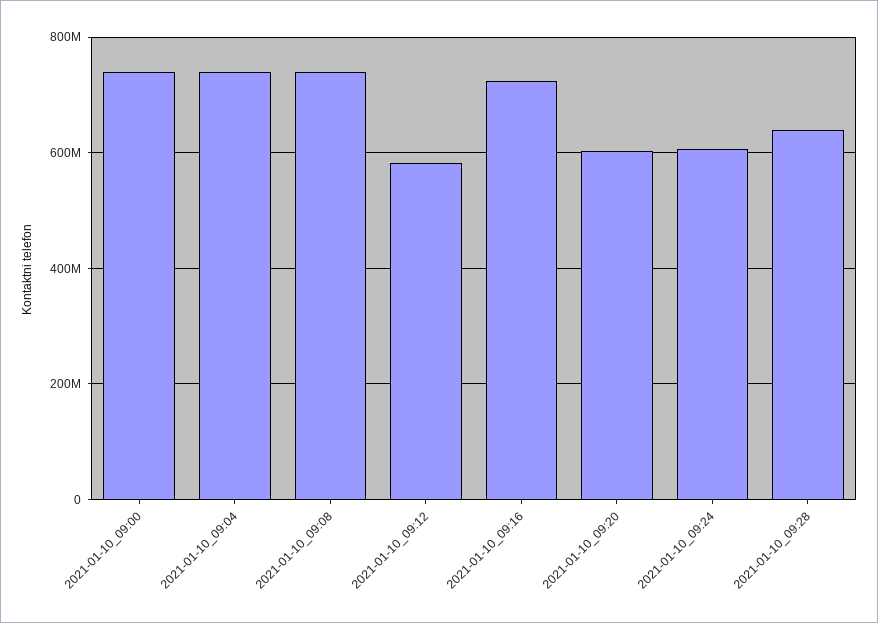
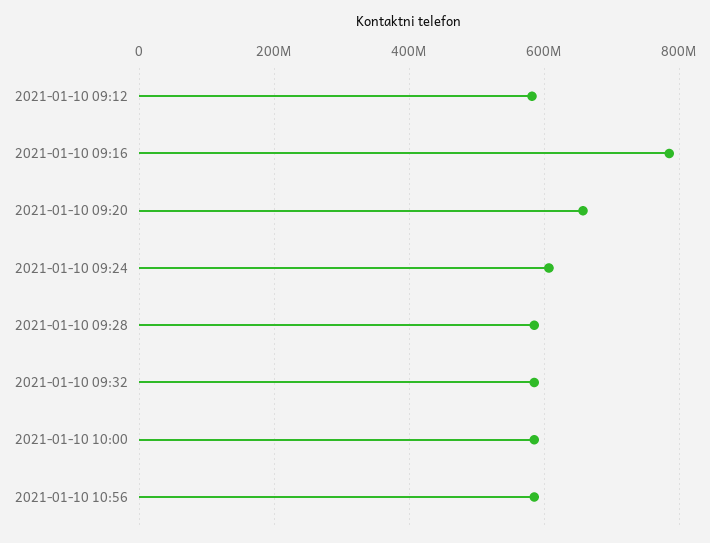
2021-01-10_09:00: 740000000 -> none
2021-01-10_09:04: 740000000 -> none
2021-01-10_09:08: 740000000 -> none
2021-01-10_09:16: 720000000 -> 780000000
2021-01-10_09:20: 600000000 -> 660000000
2021-01-10_09:28: 640000000 -> 580000000
2021-01-10 09:32: none -> 580000000
2021-01-10 10:00: none -> 580000000
2021-01-10 10:56: none -> 580000000

